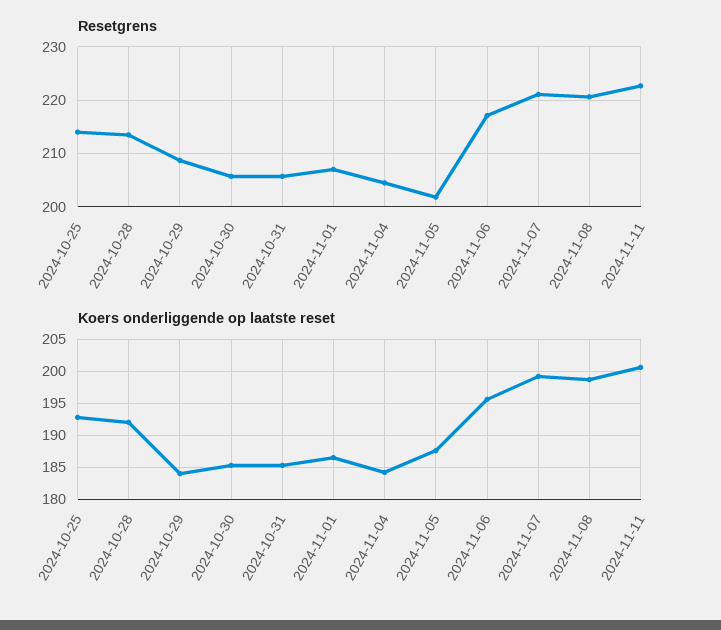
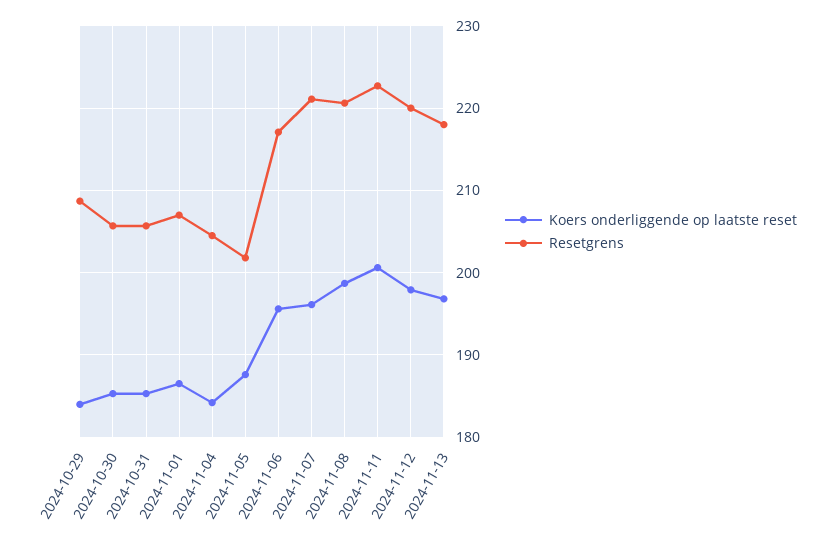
Resetgrens, 2024-10-25: 214 -> none
Resetgrens, 2024-10-28: 214 -> none
Koers onderliggende op laatste reset, 2024-10-25: 193 -> none
Koers onderliggende op laatste reset, 2024-10-28: 192 -> none
Koers onderliggende op laatste reset, 2024-11-07: 199 -> 196
Koers onderliggende op laatste reset, 2024-11-12: none -> 198
Resetgrens, 2024-11-12: none -> 220
Koers onderliggende op laatste reset, 2024-11-13: none -> 197
Resetgrens, 2024-11-13: none -> 218

